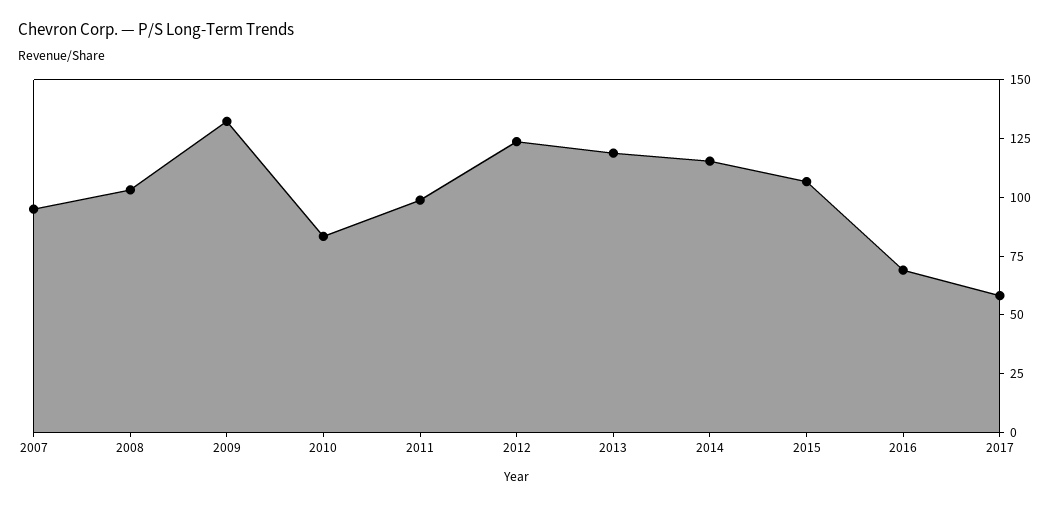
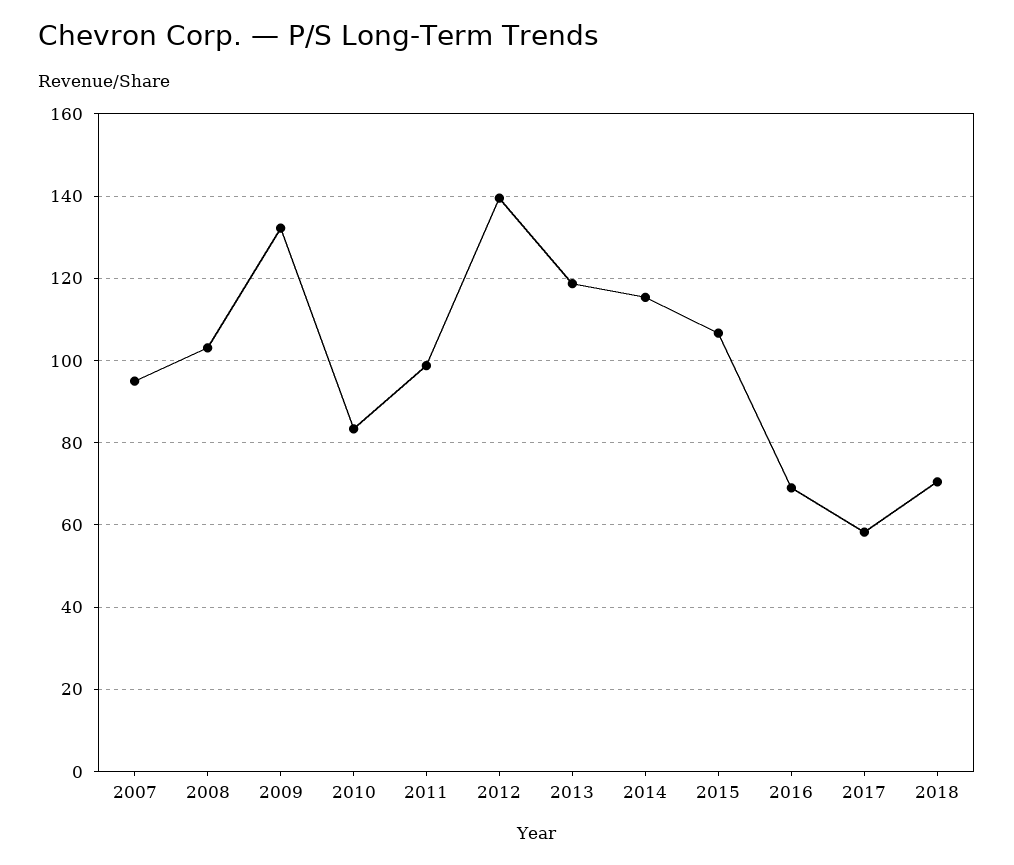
2012: 125 -> 140
2018: none -> 70

